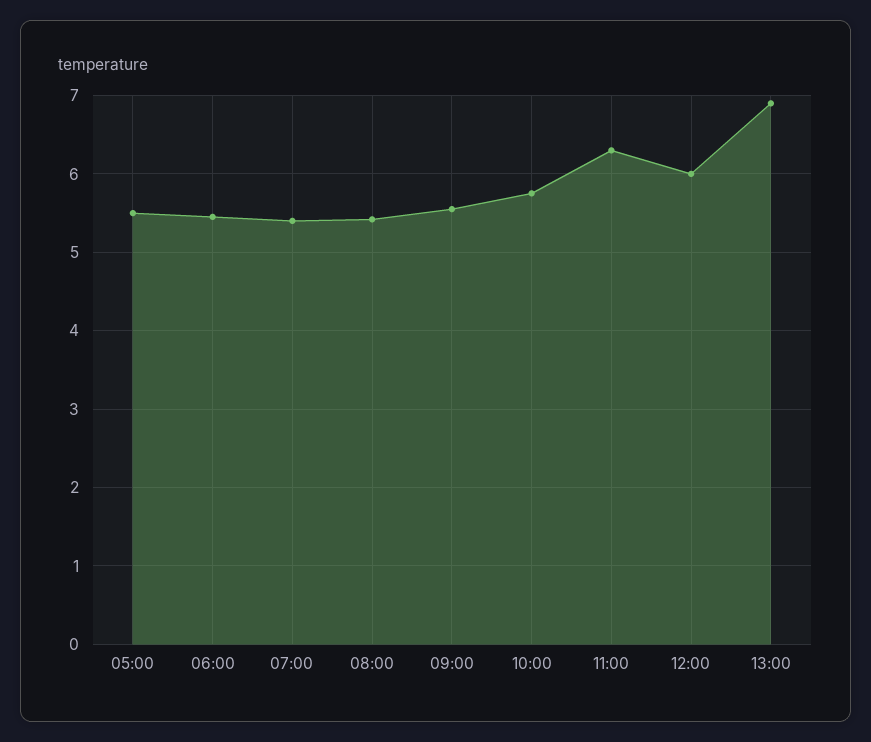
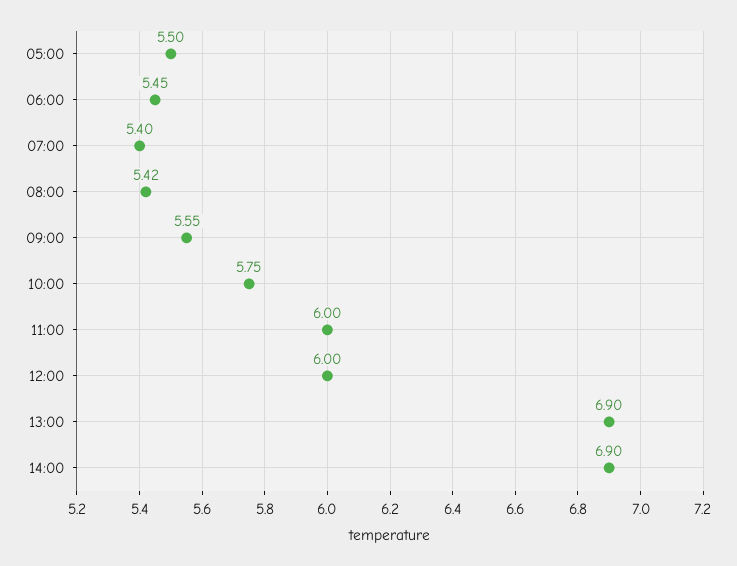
11:00: 6.3 -> 6
14:00: none -> 6.9

